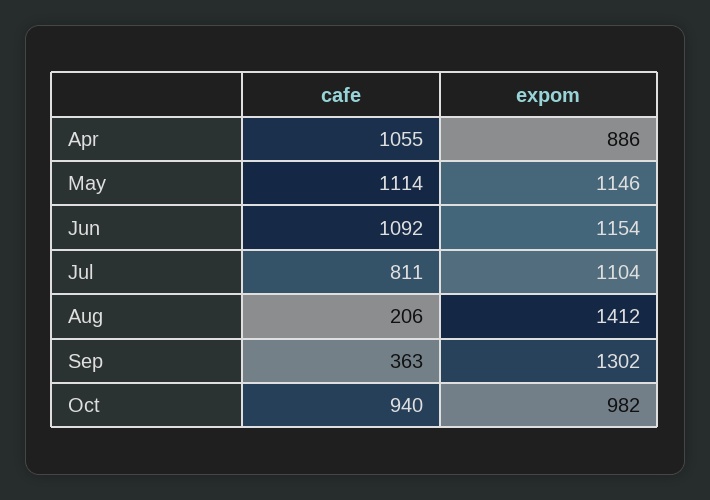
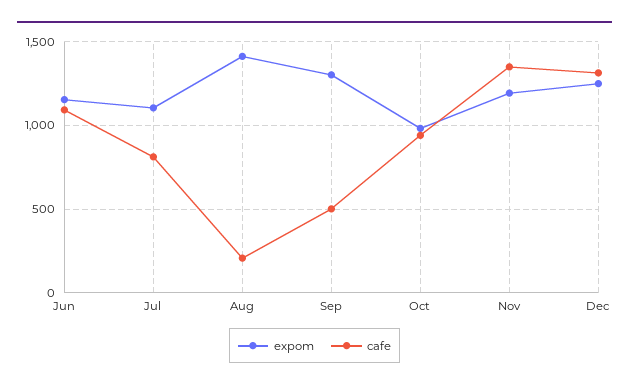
cafe, Apr: 1055 -> none
expom, Apr: 886 -> none
cafe, May: 1114 -> none
expom, May: 1146 -> none
cafe, Sep: 363 -> 500
expom, Nov: none -> 1200
cafe, Nov: none -> 1350
expom, Dec: none -> 1250
cafe, Dec: none -> 1300

